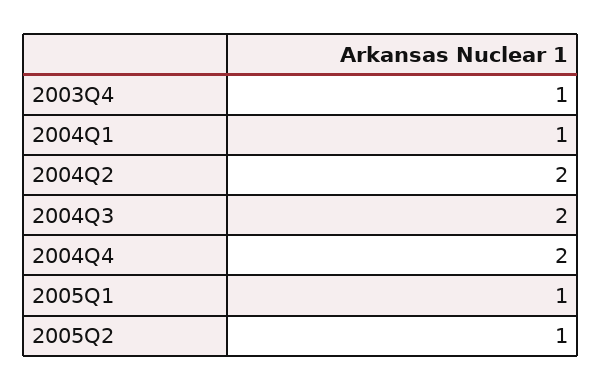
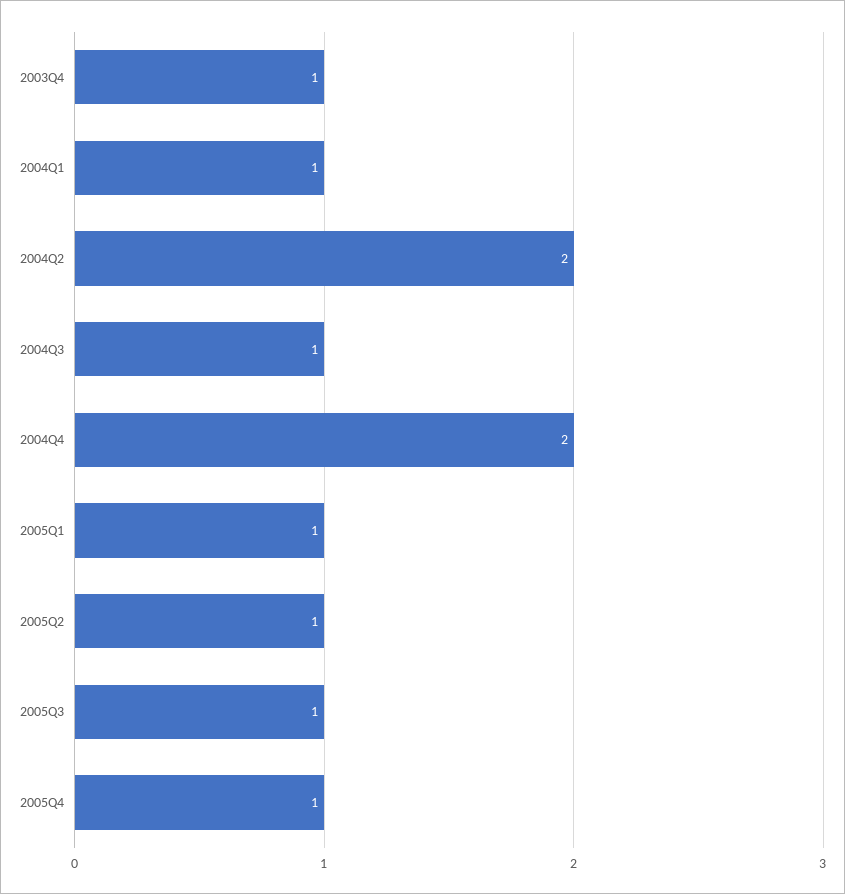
2004Q3: 2 -> 1
2005Q3: none -> 1
2005Q4: none -> 1

